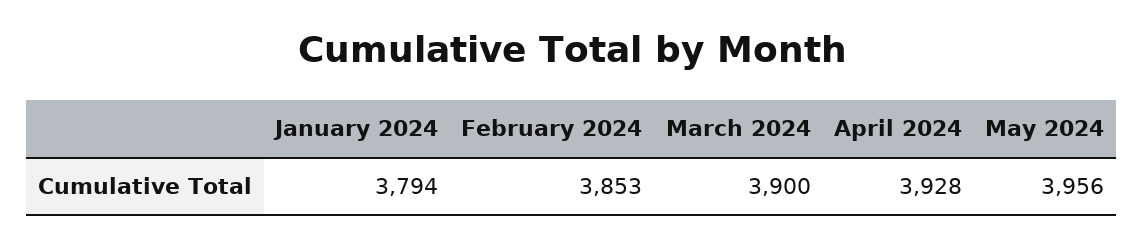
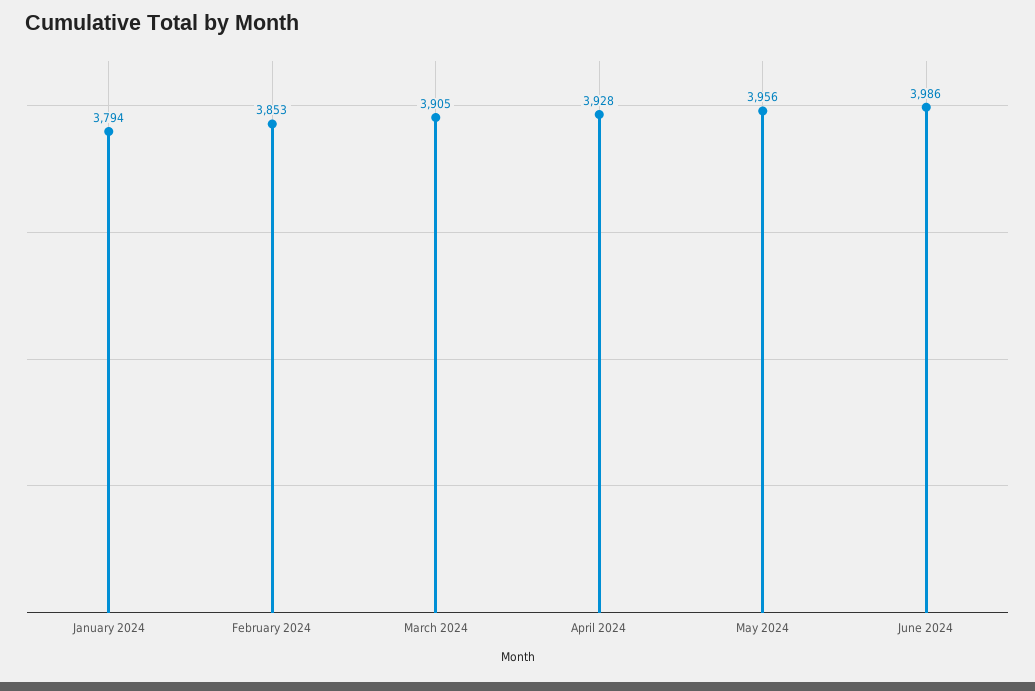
March 2024: 3900 -> 3905
June 2024: none -> 3986

